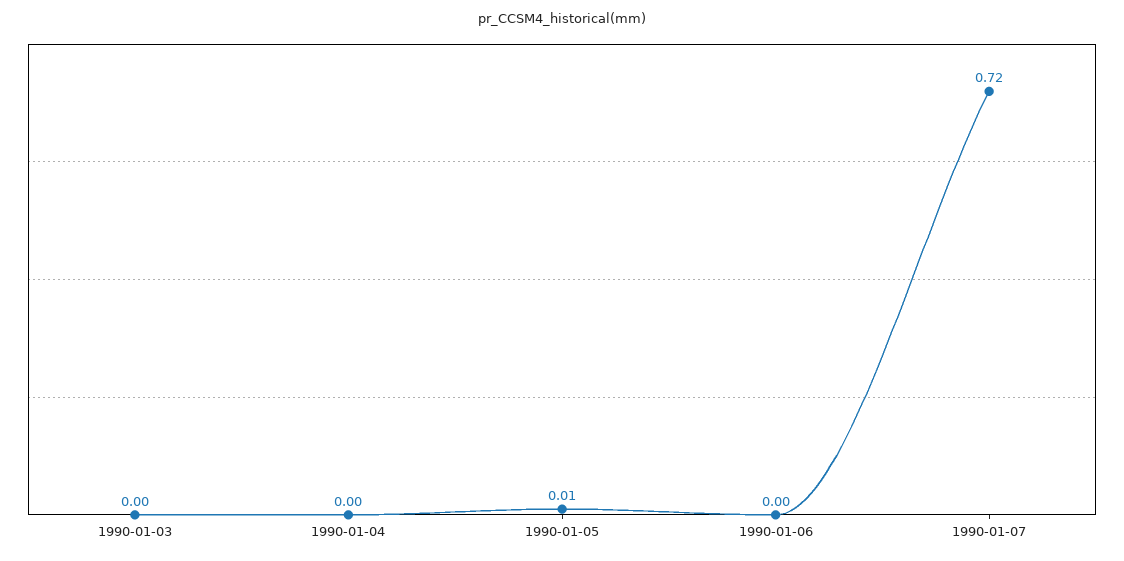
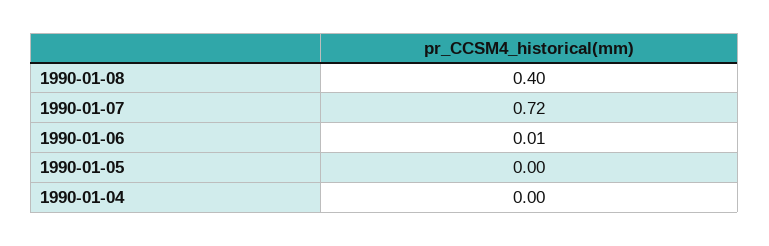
1990-01-03: 0 -> none
1990-01-05: 0.01 -> 0
1990-01-06: 0 -> 0.01
1990-01-08: none -> 0.4

